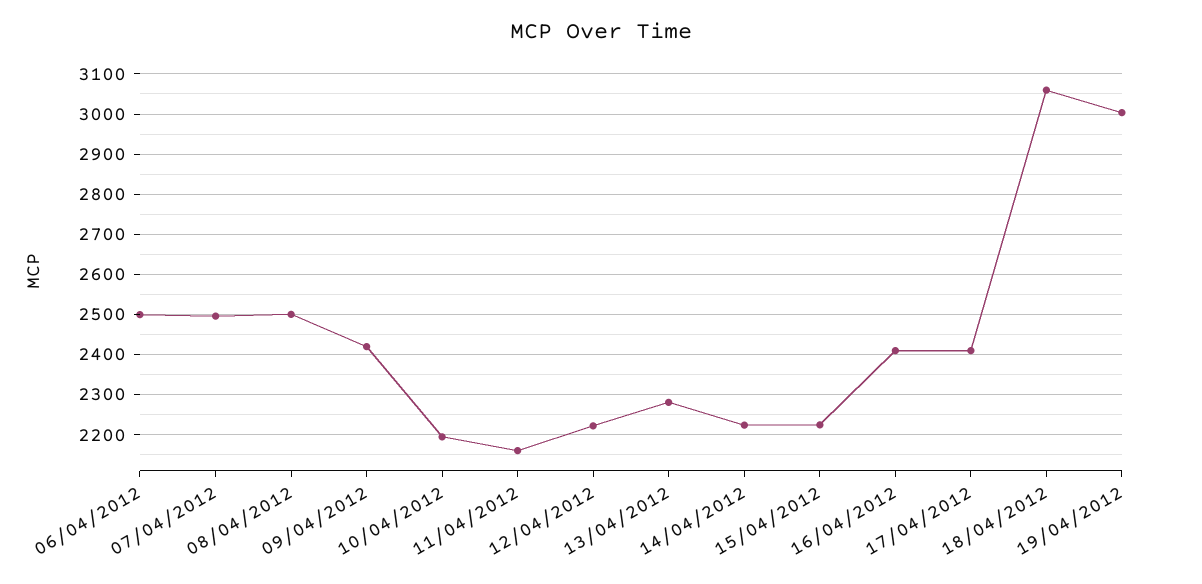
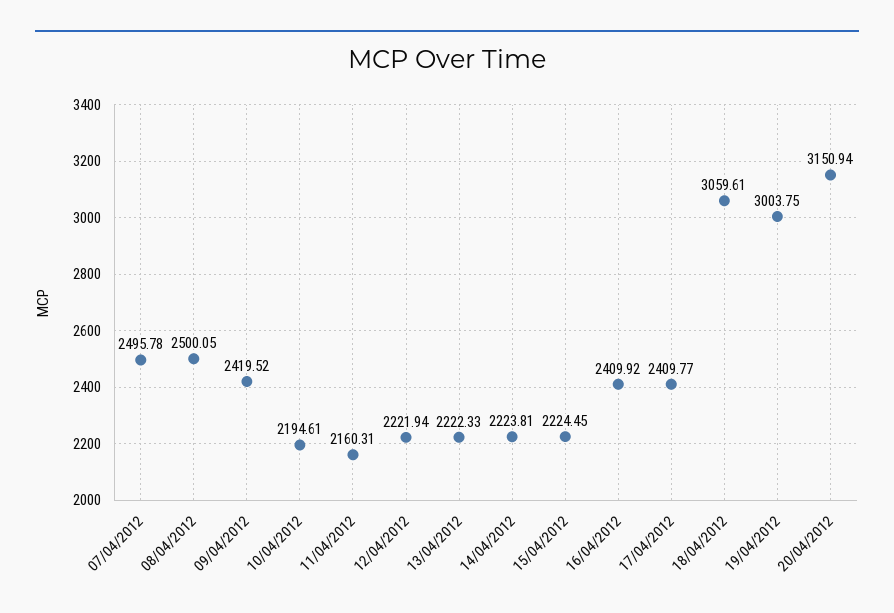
06/04/2012: 2500 -> none
13/04/2012: 2280 -> 2222.33
20/04/2012: none -> 3150.94

